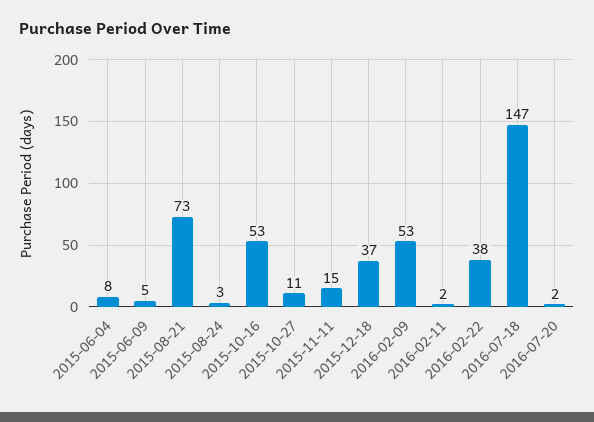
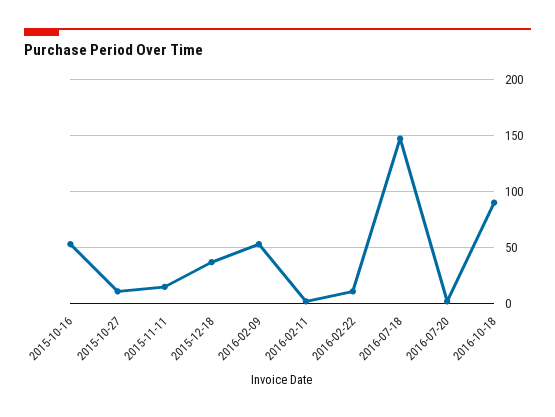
2015-06-04: 8 -> none
2015-06-09: 5 -> none
2015-08-21: 73 -> none
2015-08-24: 3 -> none
2016-02-22: 38 -> 10
2016-10-18: none -> 90

